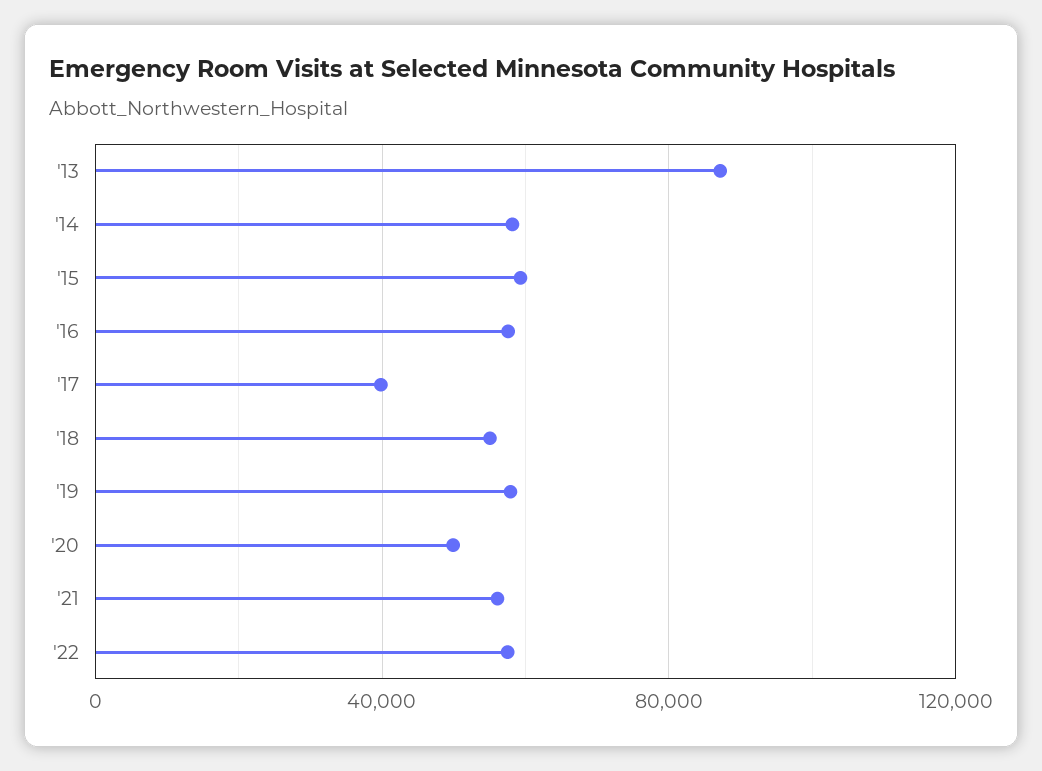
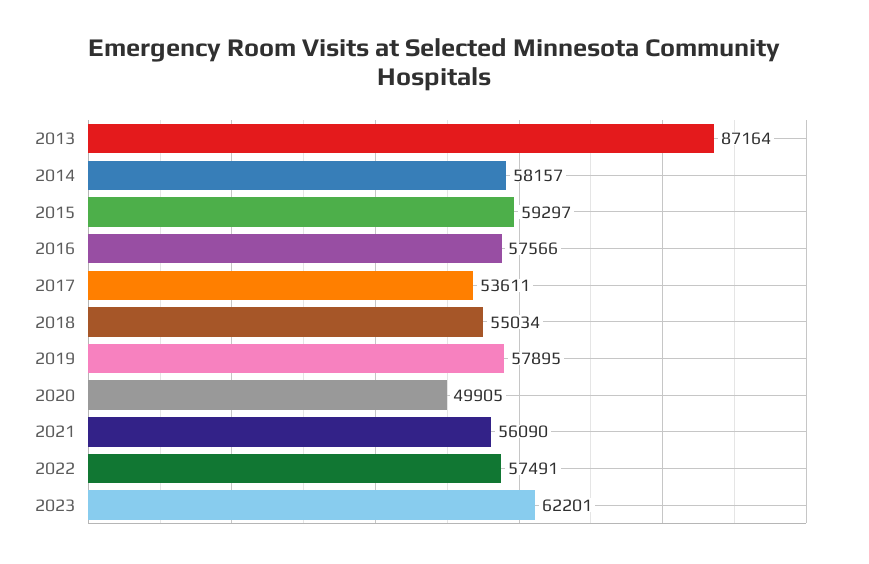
'17: 40000 -> 53611
2023: none -> 62201

